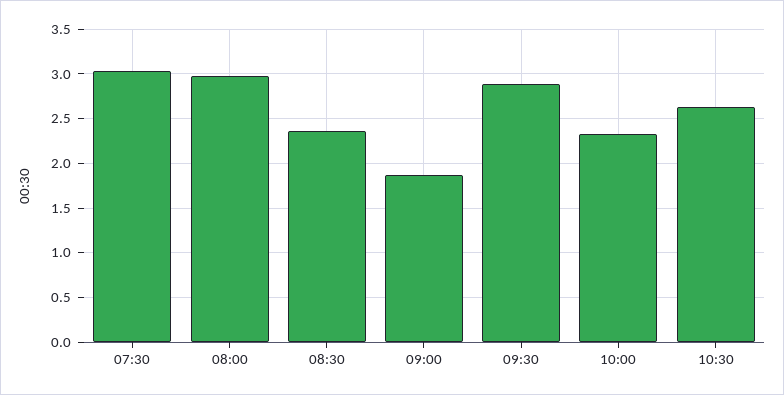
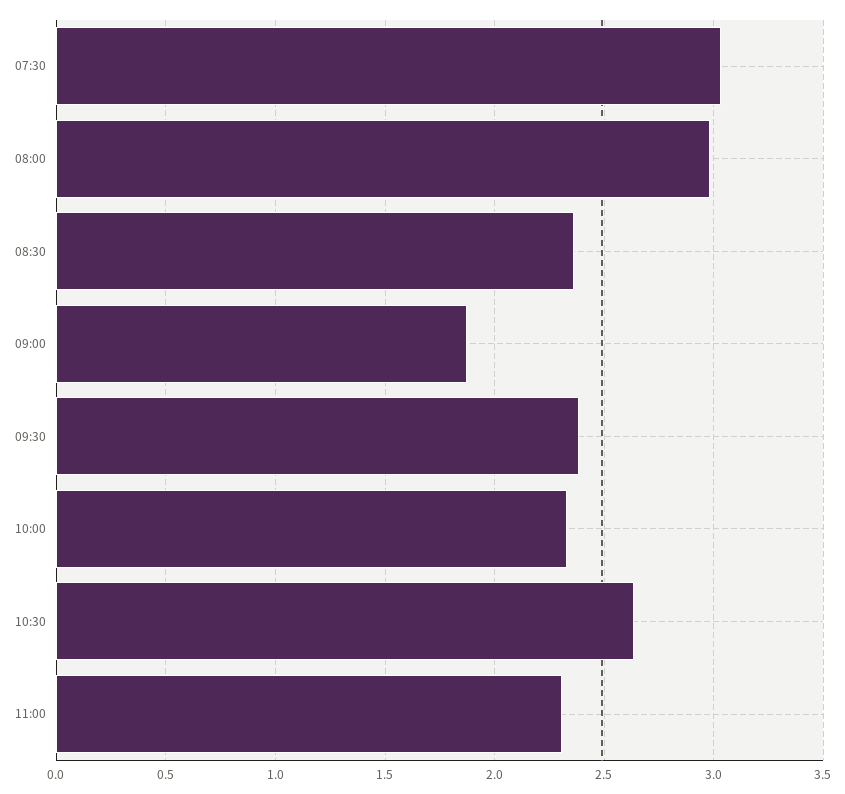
09:30: 2.9 -> 2.4
11:00: none -> 2.3

